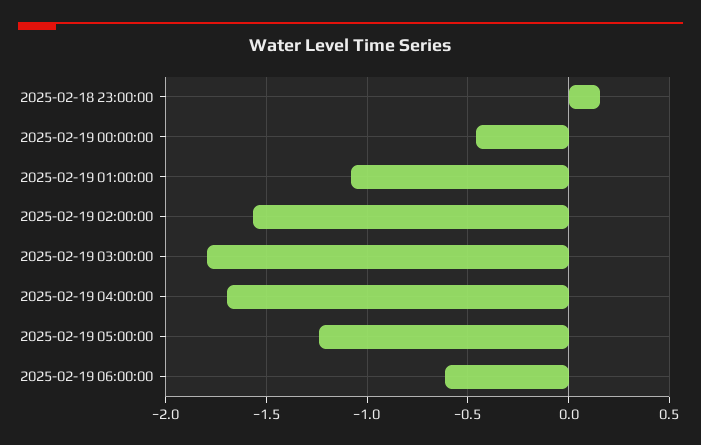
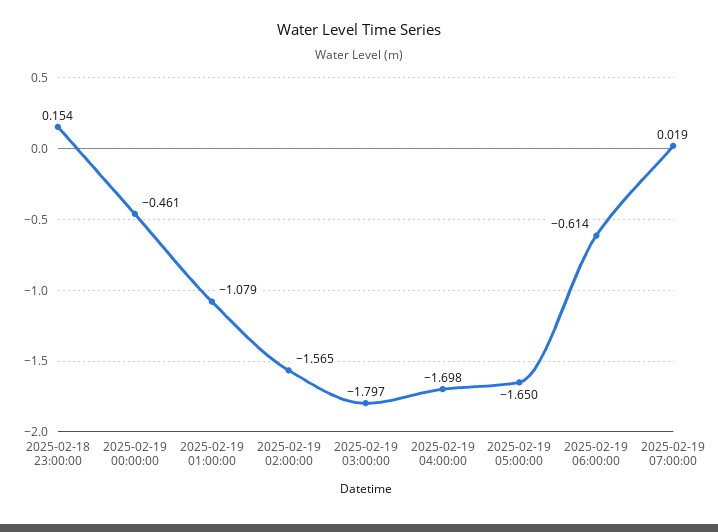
2025-02-19 05:00:00: -1.25 -> -1.65
2025-02-19 07:00:00: none -> 0.019

